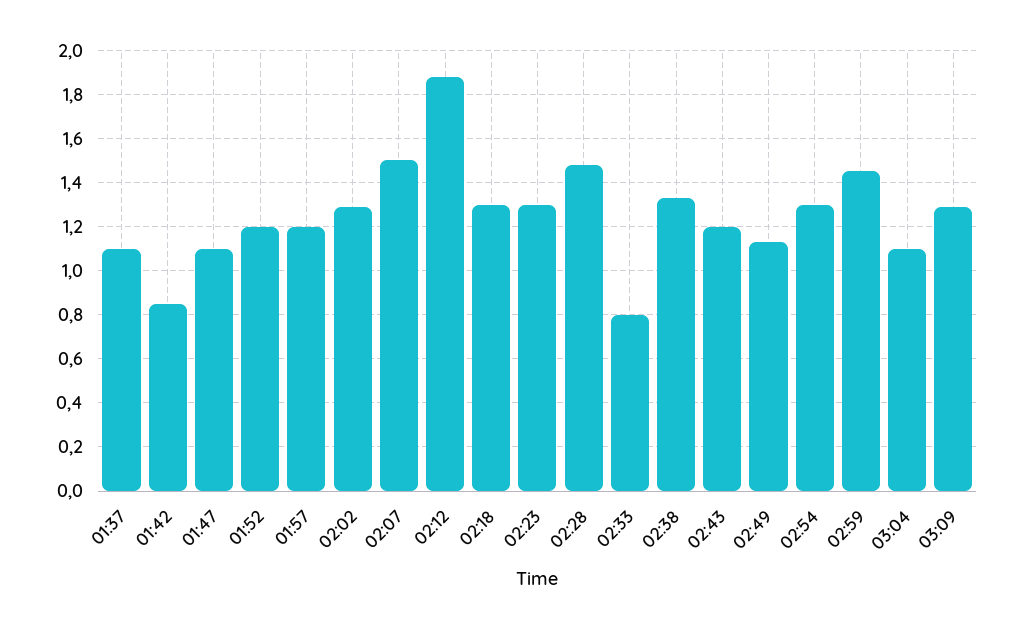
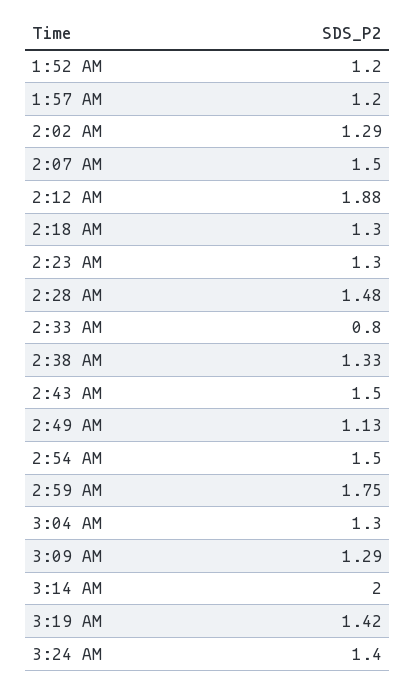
01:37: 1.1 -> none
01:42: 0.85 -> none
01:47: 1.1 -> none
02:43: 1.2 -> 1.5
02:54: 1.3 -> 1.5
02:59: 1.45 -> 1.75
03:04: 1.1 -> 1.3
3:14 AM: none -> 2
3:19 AM: none -> 1.42
3:24 AM: none -> 1.4

